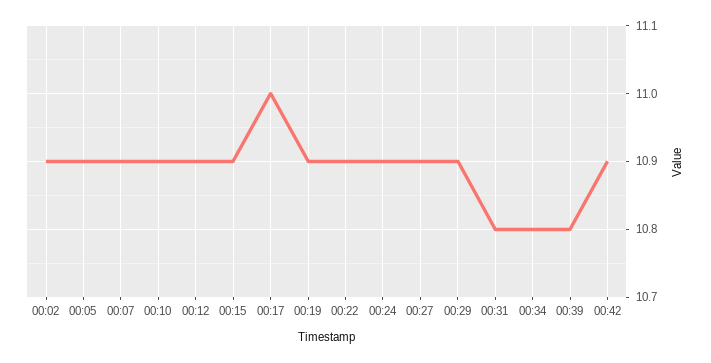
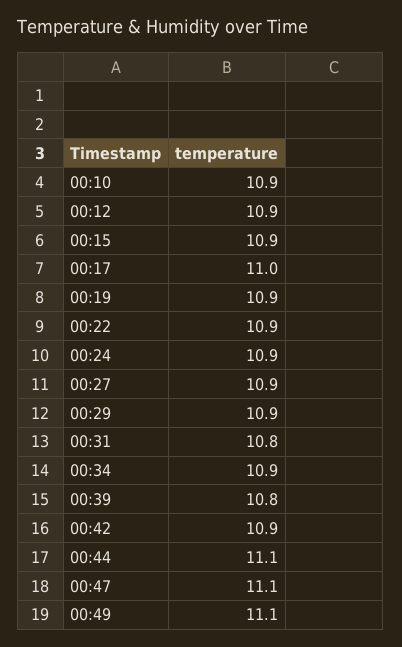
00:02: 10.9 -> none
00:05: 10.9 -> none
00:07: 10.9 -> none
00:34: 10.8 -> 10.9
00:44: none -> 11.1
00:47: none -> 11.1
00:49: none -> 11.1

